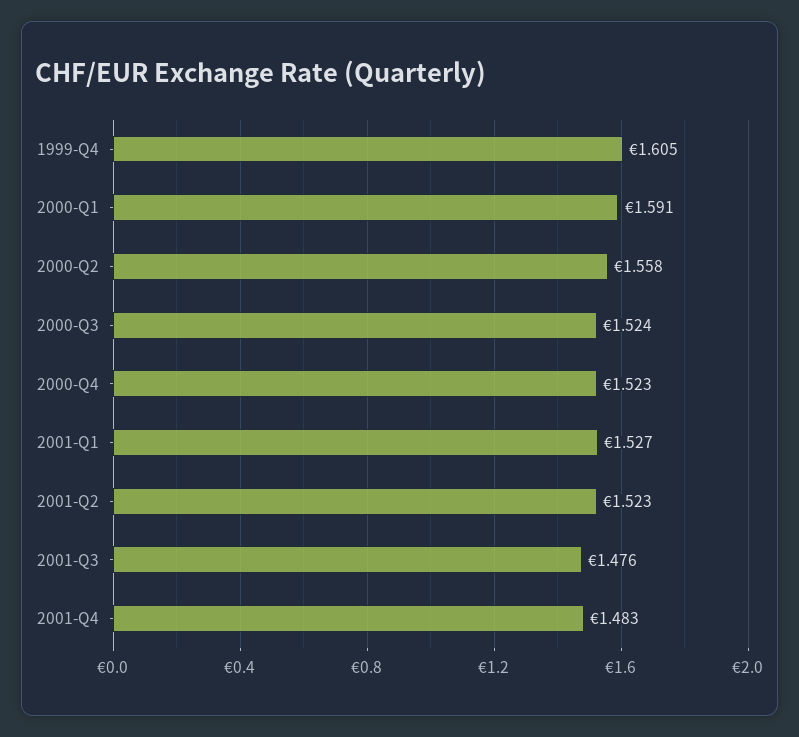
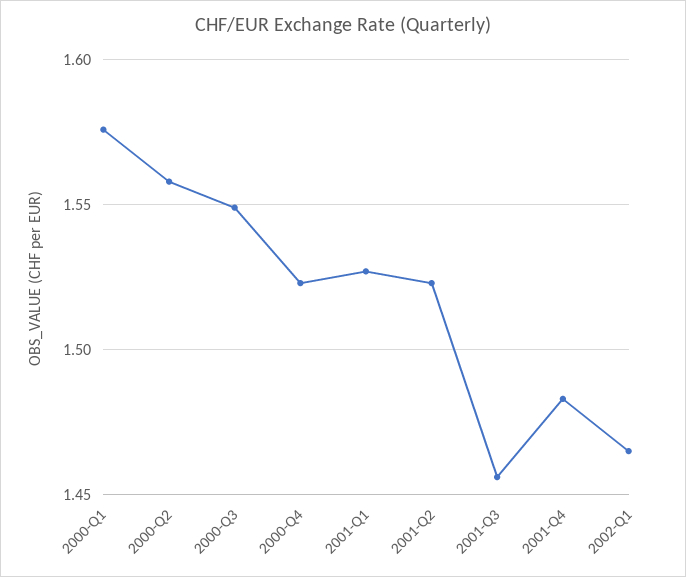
1999-Q4: 1.605 -> none
2000-Q1: 1.591 -> 1.575
2000-Q3: 1.524 -> 1.55
2001-Q3: 1.476 -> 1.455
2002-Q1: none -> 1.465

